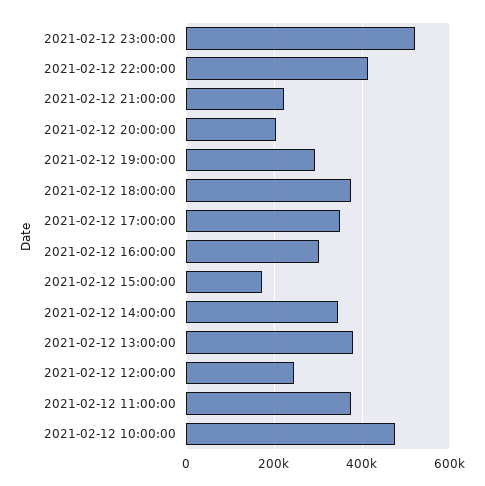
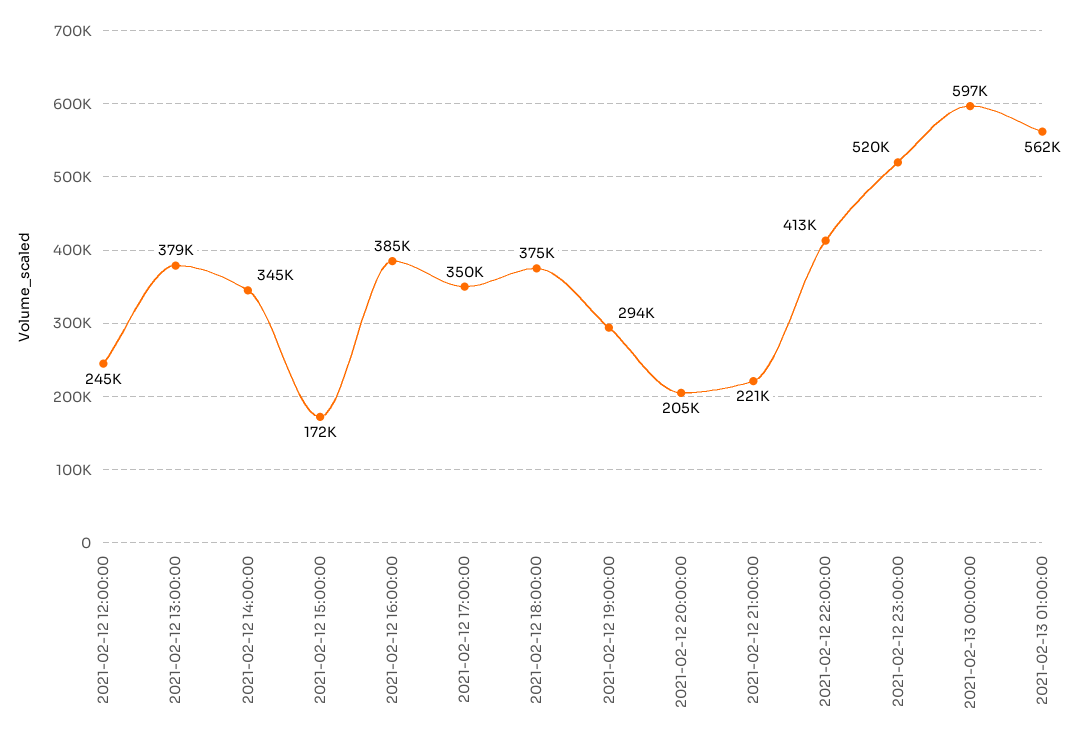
2021-02-12 16:00:00: 300000 -> 385000
2021-02-12 11:00:00: 380000 -> none
2021-02-12 10:00:00: 480000 -> none
2021-02-13 00:00:00: none -> 597000
2021-02-13 01:00:00: none -> 562000

